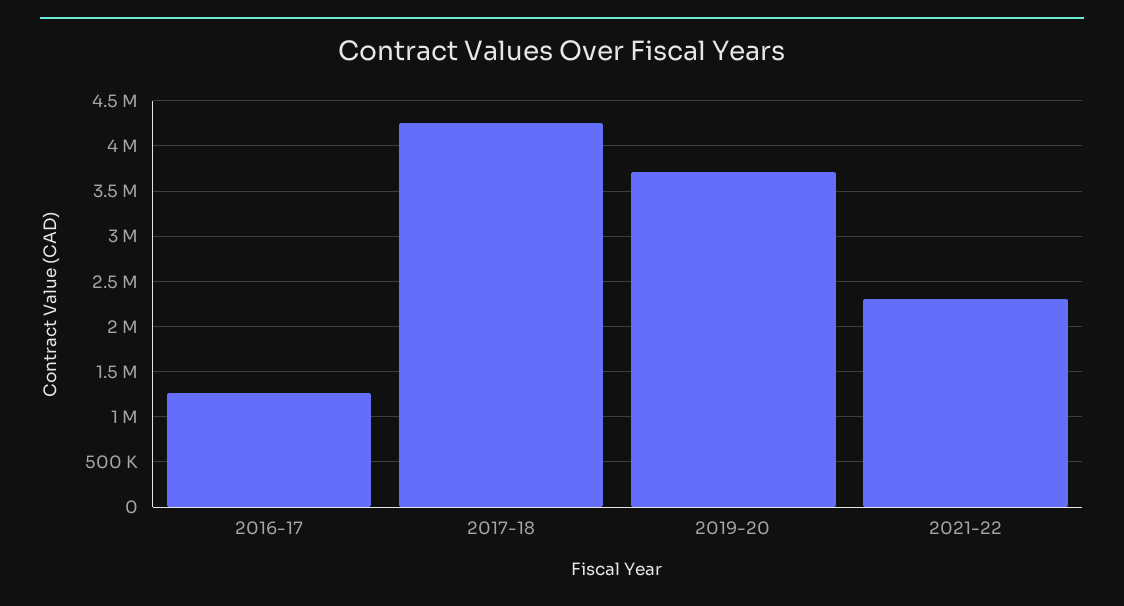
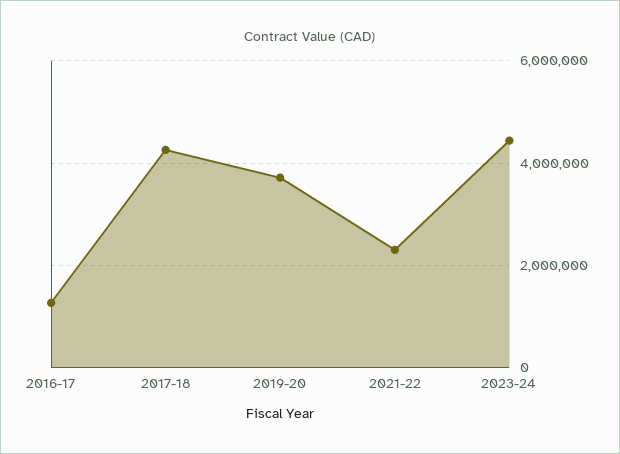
2023-24: none -> 4400000

